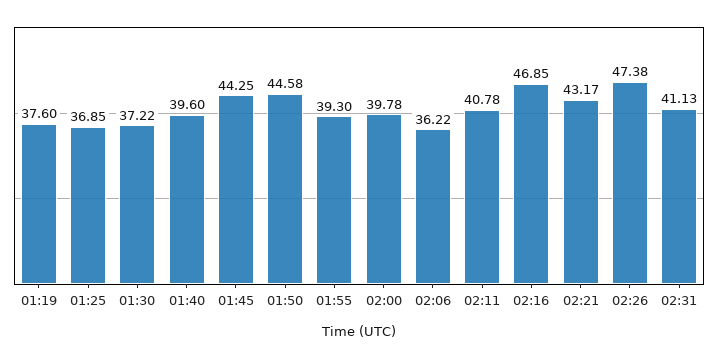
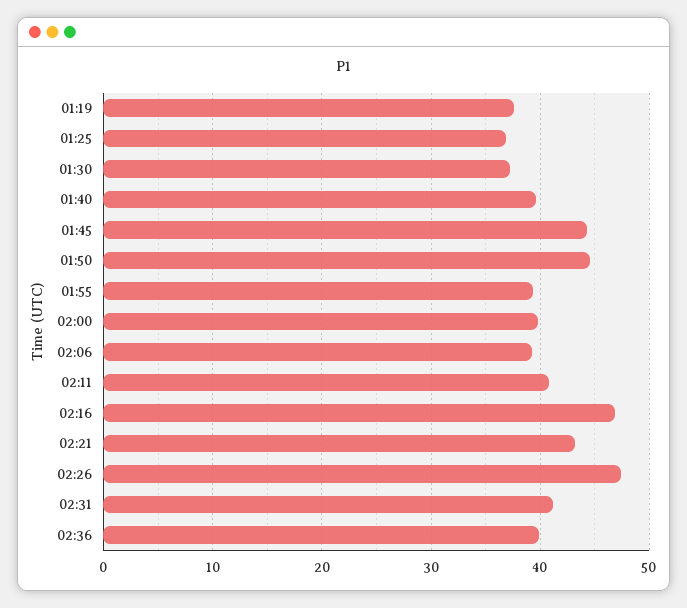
02:06: 36.22 -> 39
02:36: none -> 40

